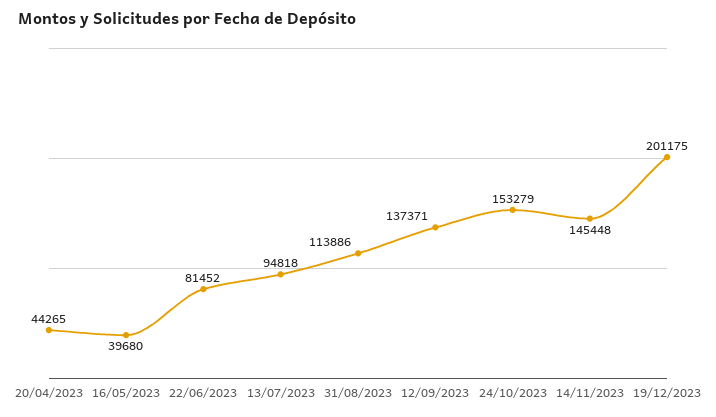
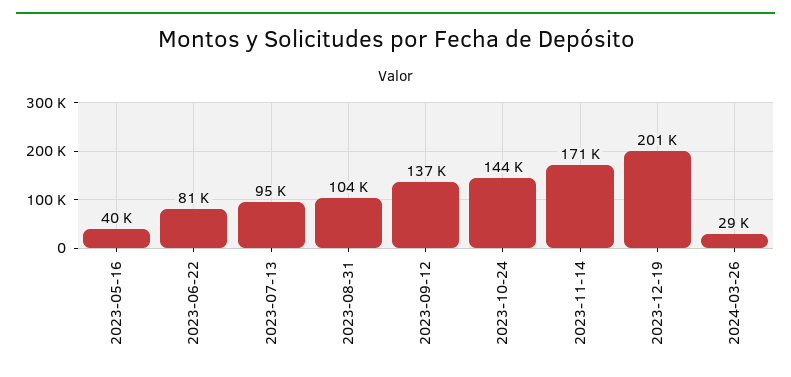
20/04/2023: 44265 -> none
31/08/2023: 113886 -> 104000
24/10/2023: 153279 -> 144000
14/11/2023: 145448 -> 171000
2024-03-26: none -> 29000

